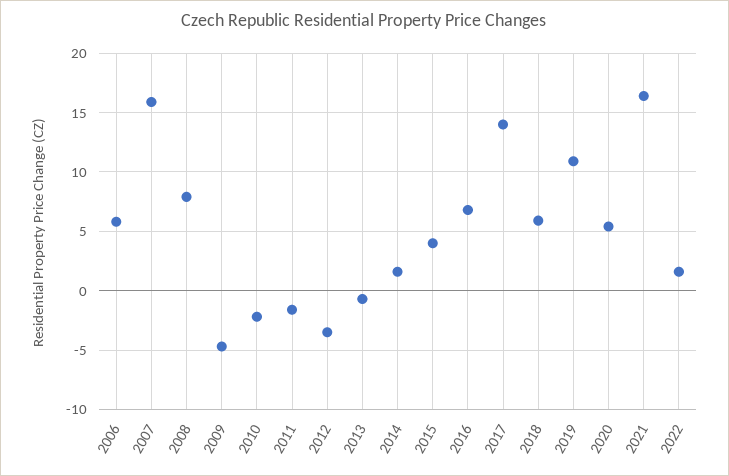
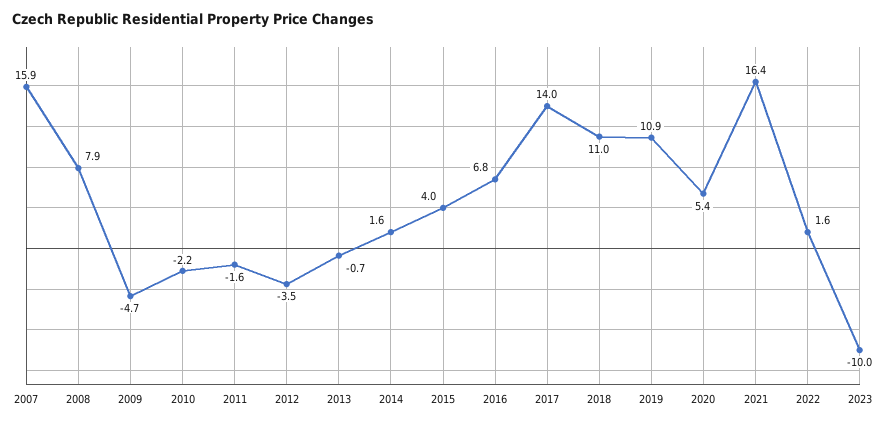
2006: 6 -> none
2018: 6 -> 11
2023: none -> -10

